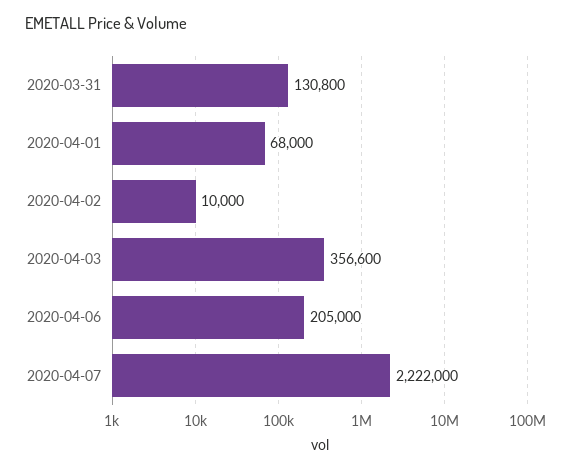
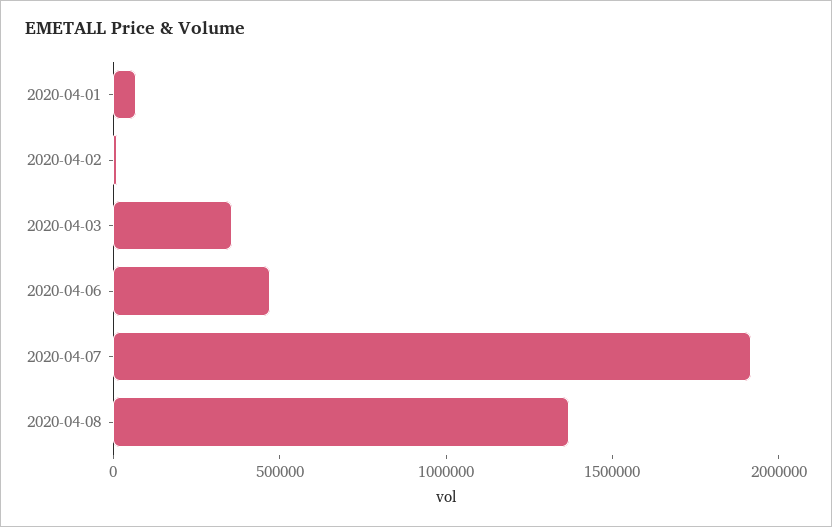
2020-03-31: 130800 -> none
2020-04-06: 205000 -> 500000
2020-04-07: 2222000 -> 1900000
2020-04-08: none -> 1400000

